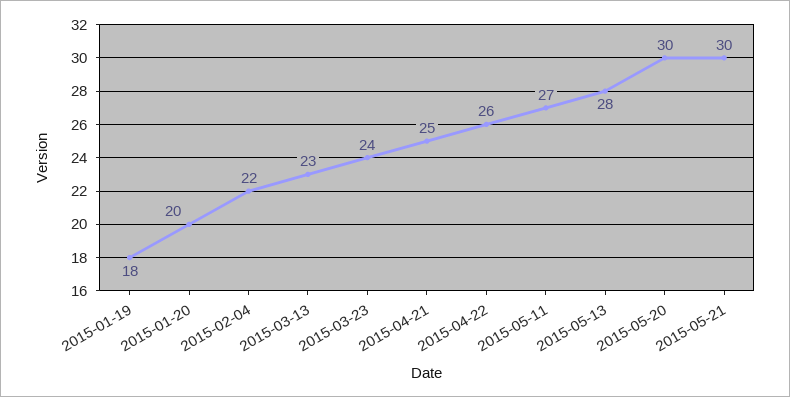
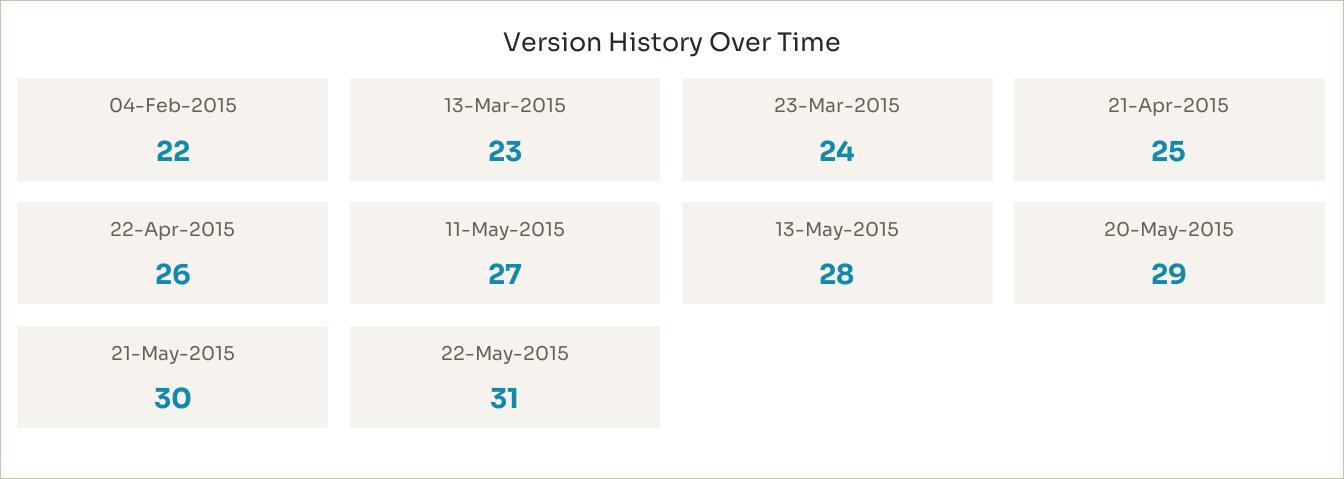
2015-01-19: 18 -> none
2015-01-20: 20 -> none
2015-05-20: 30 -> 29
22-May-2015: none -> 31

